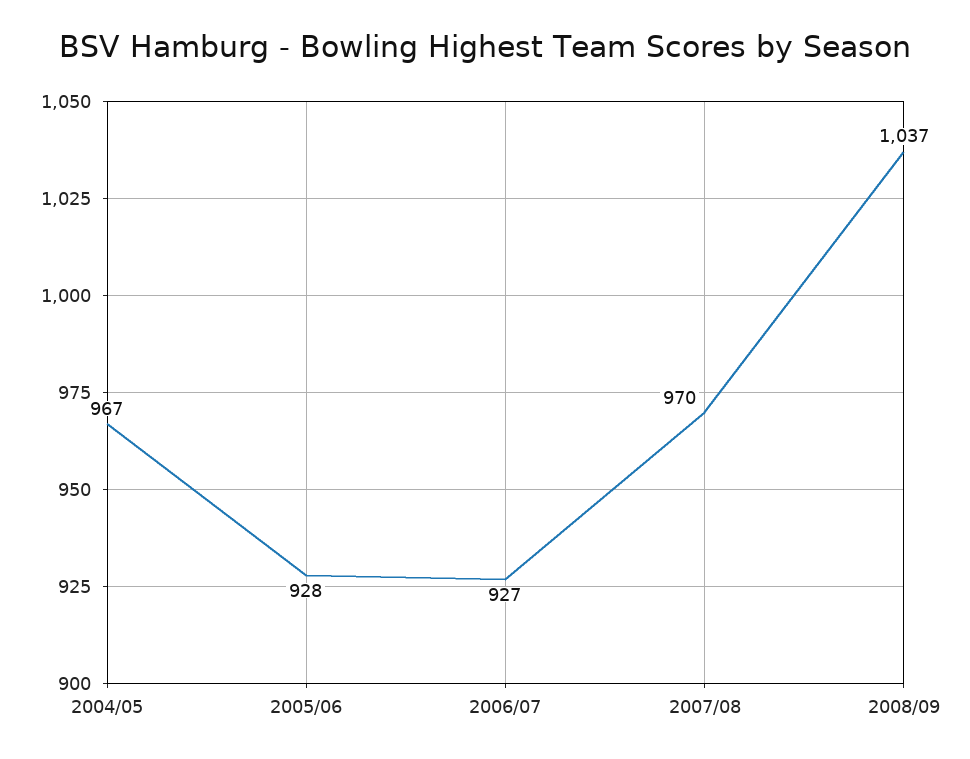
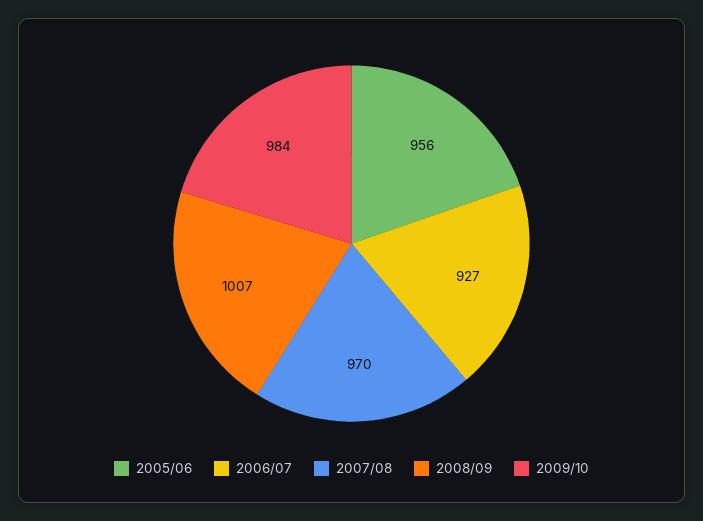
2004/05: 967 -> none
2005/06: 928 -> 956
2008/09: 1037 -> 1007
2009/10: none -> 984

